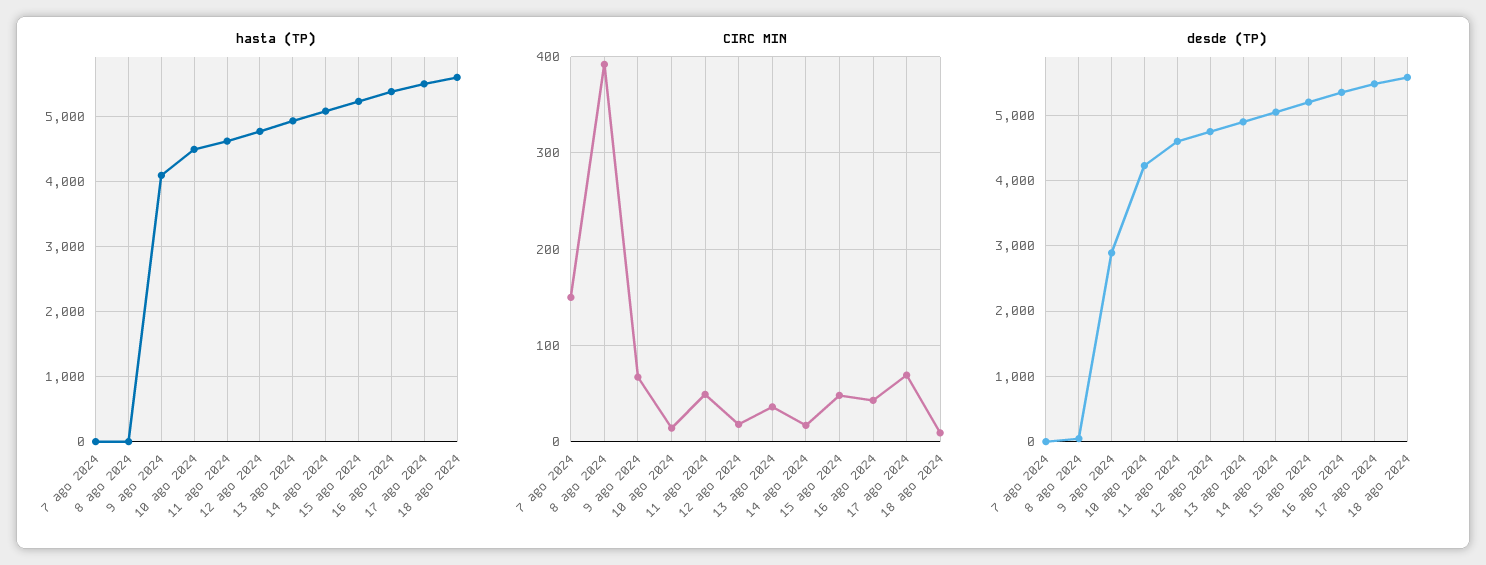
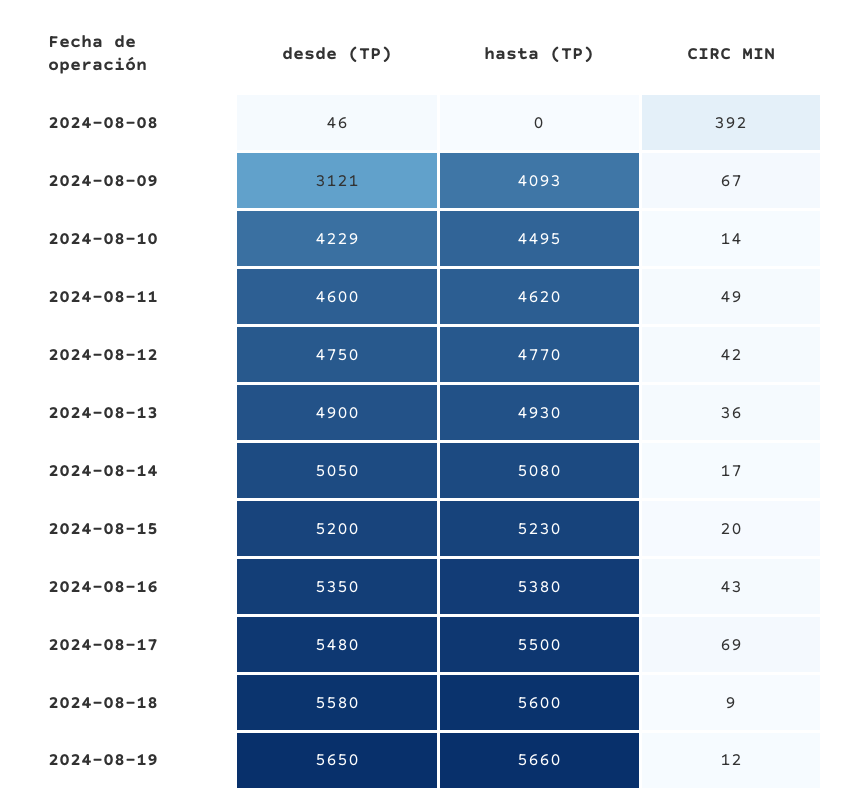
hasta (TP), 7 ago 2024: 0 -> none
CIRC MIN, 7 ago 2024: 150 -> none
CIRC MIN, 12 ago 2024: 20 -> 42
CIRC MIN, 15 ago 2024: 50 -> 20
desde (TP), 7 ago 2024: 0 -> none
desde (TP), 9 ago 2024: 2900 -> 3121
desde (TP), 2024-08-19: none -> 5650
hasta (TP), 2024-08-19: none -> 5660
CIRC MIN, 2024-08-19: none -> 12

